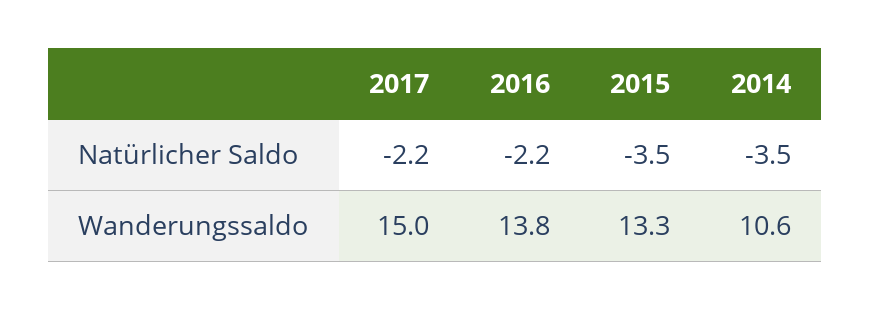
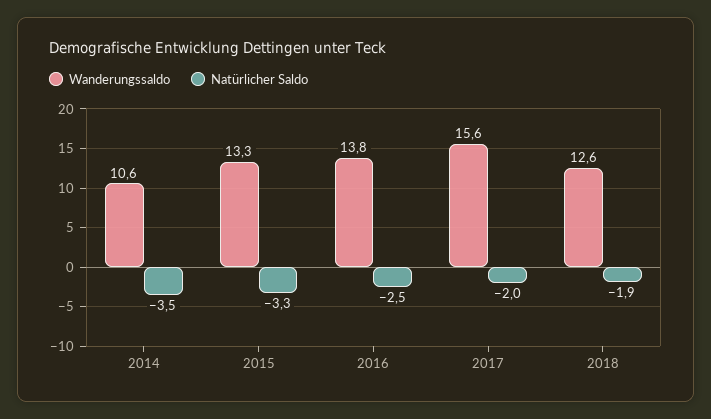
Natürlicher Saldo, 2017: -2.2 -> -2
Natürlicher Saldo, 2016: -2.2 -> -2.5
Natürlicher Saldo, 2015: -3.5 -> -3.3
Wanderungssaldo, 2017: 15 -> 15.6
Wanderungssaldo, 2018: none -> 12.6
Natürlicher Saldo, 2018: none -> -1.9

